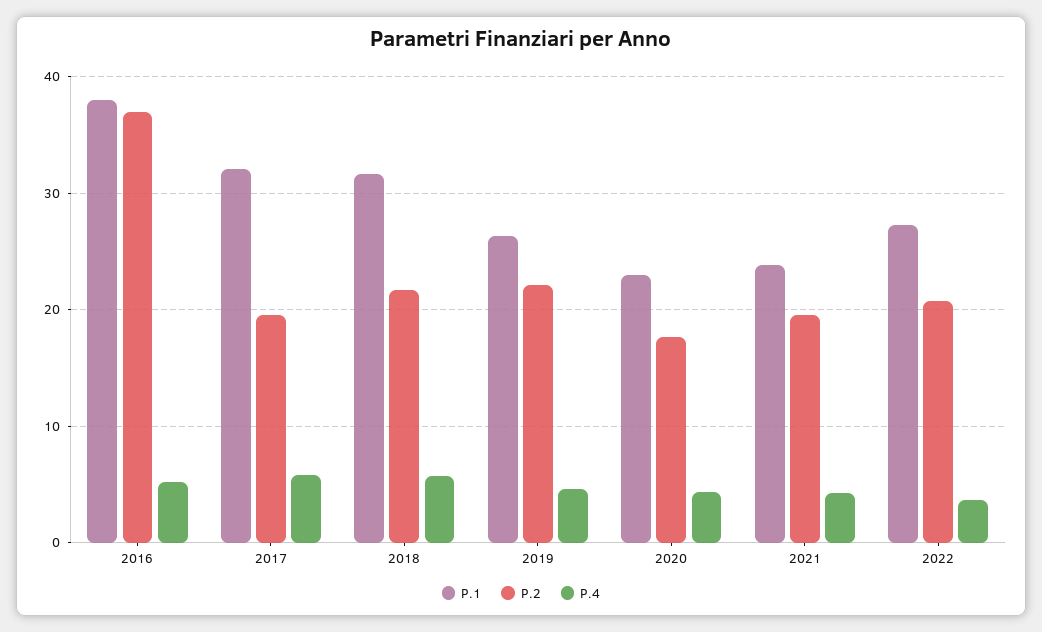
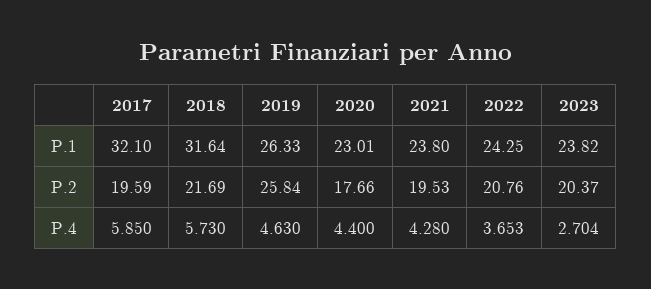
P.1, 2016: 38 -> none
P.2, 2016: 37 -> none
P.4, 2016: 5 -> none
P.2, 2019: 22 -> 25.84
P.1, 2022: 27 -> 24.25
P.1, 2023: none -> 23.82
P.2, 2023: none -> 20.37
P.4, 2023: none -> 2.704

